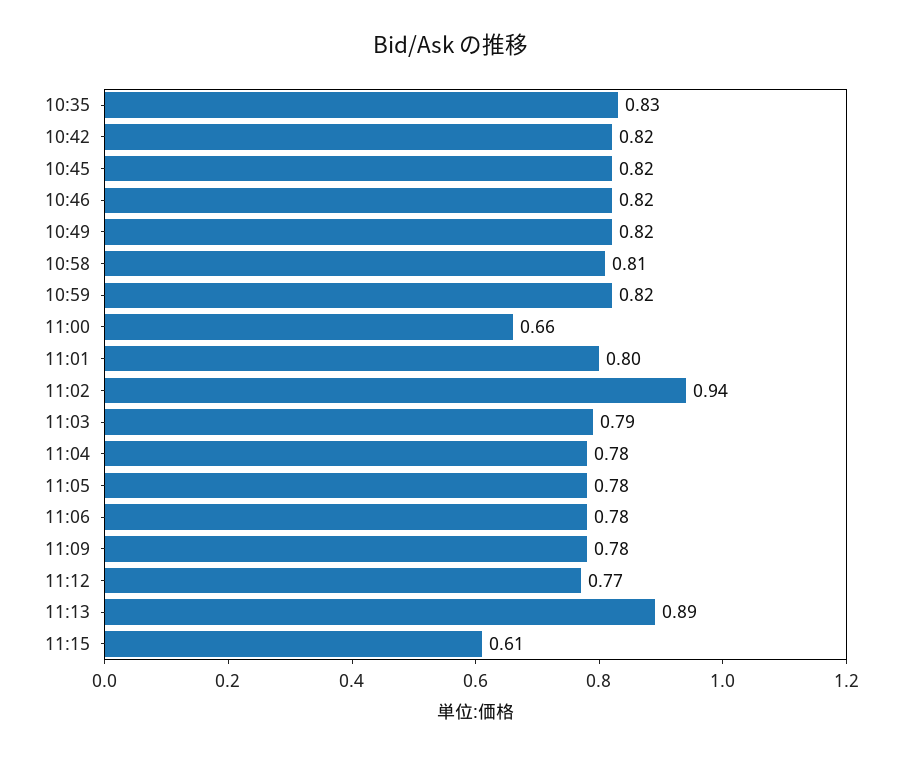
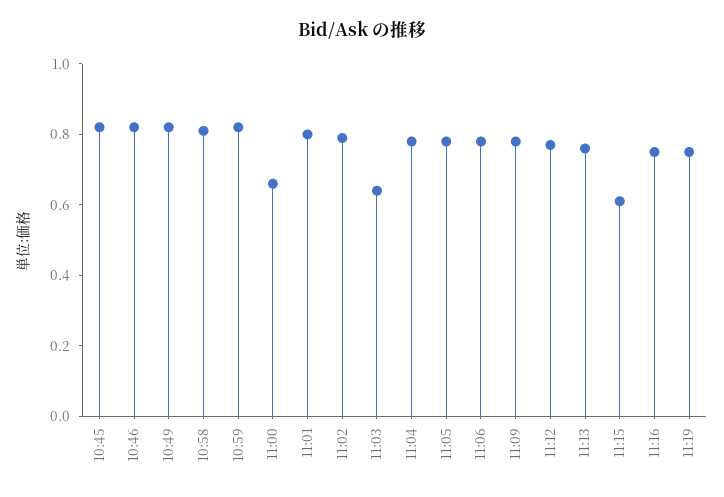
10:35: 0.83 -> none
10:42: 0.82 -> none
11:02: 0.94 -> 0.8
11:03: 0.79 -> 0.65
11:13: 0.89 -> 0.75
11:16: none -> 0.75
11:19: none -> 0.75

